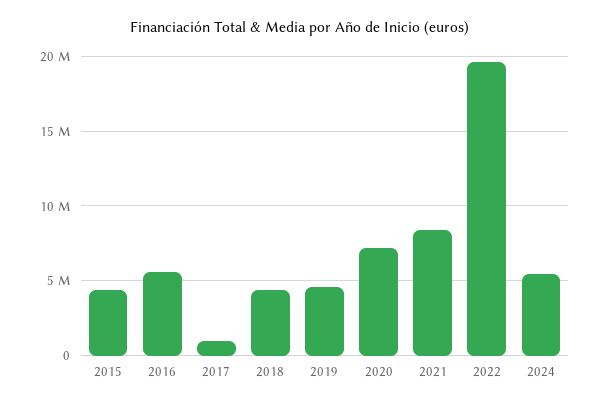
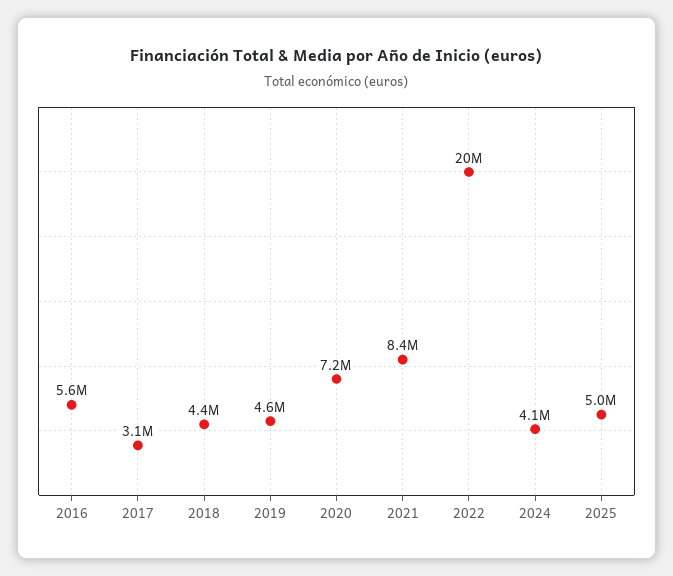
2015: 4500000 -> none
2017: 1000000 -> 3100000
2024: 5500000 -> 4100000
2025: none -> 5000000

